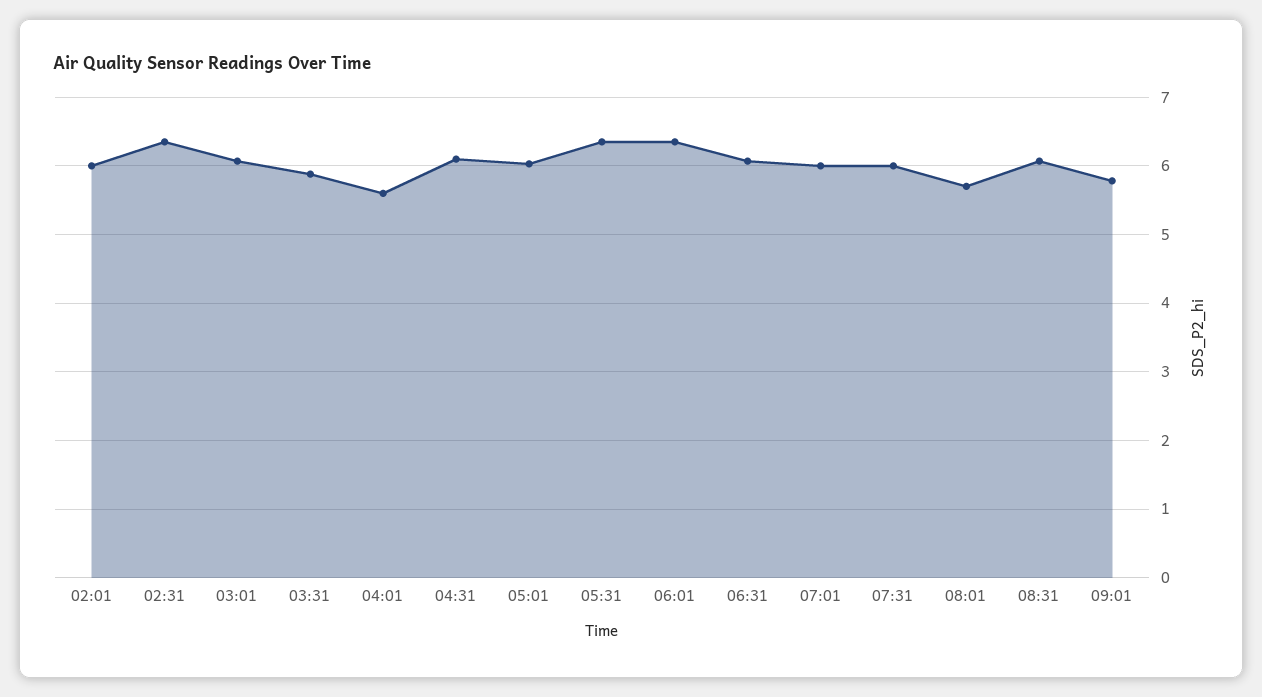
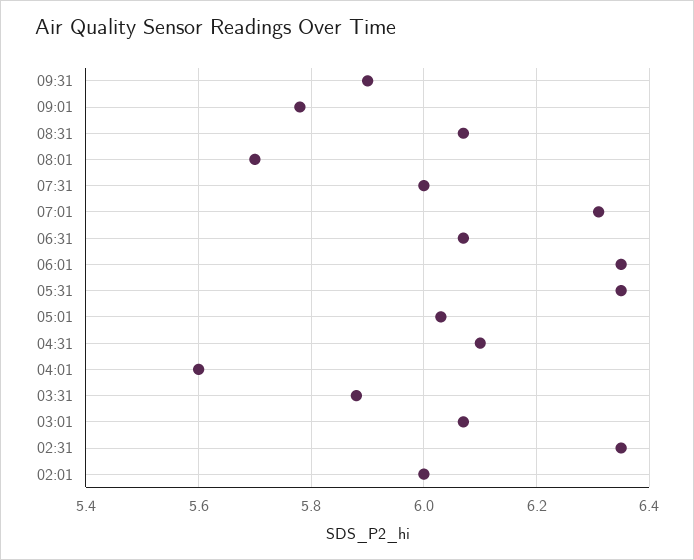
07:01: 6 -> 6.3
09:31: none -> 5.9

